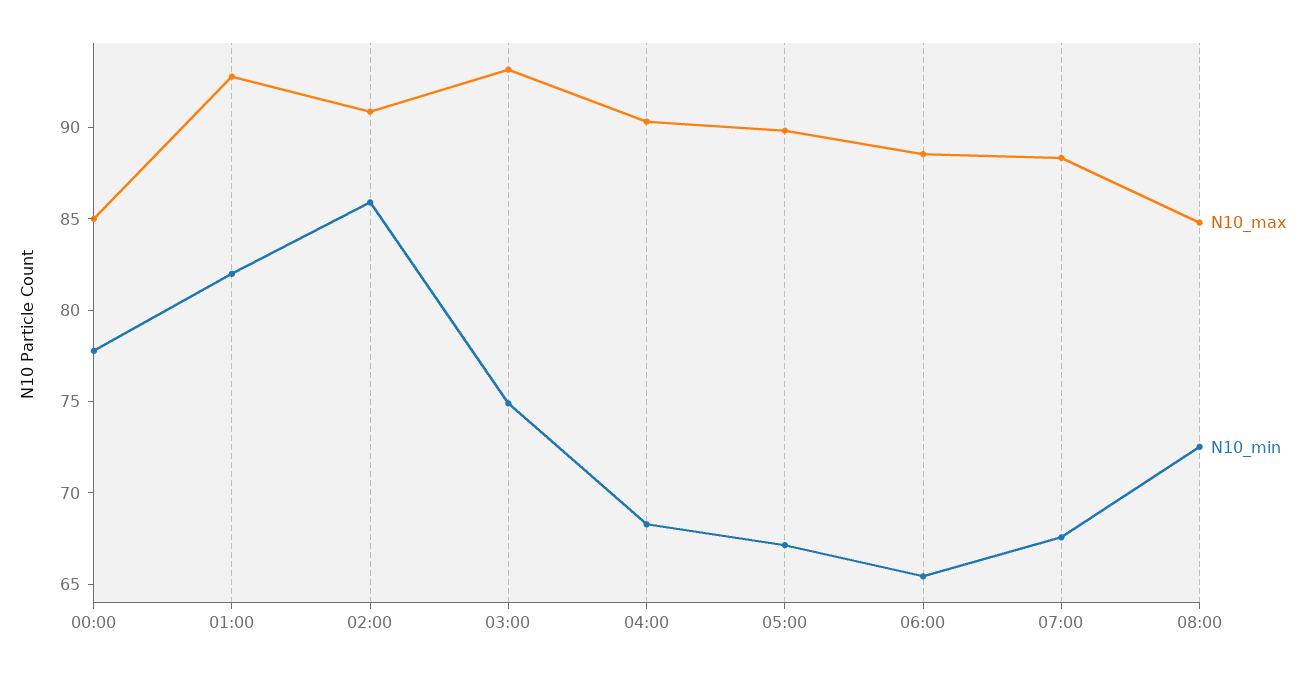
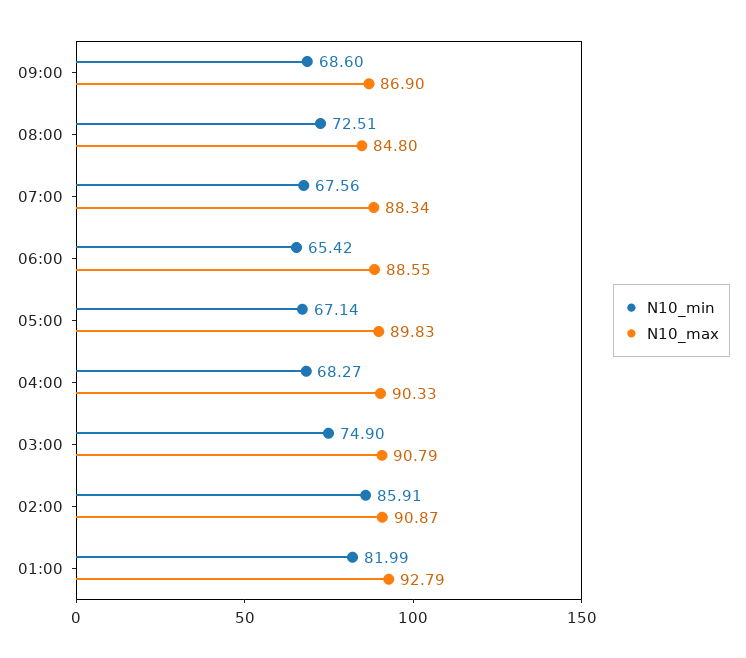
N10_max, 00:00: 85 -> none
N10_min, 00:00: 78 -> none
N10_max, 03:00: 93 -> 90.79
N10_min, 09:00: none -> 68.6
N10_max, 09:00: none -> 86.9

